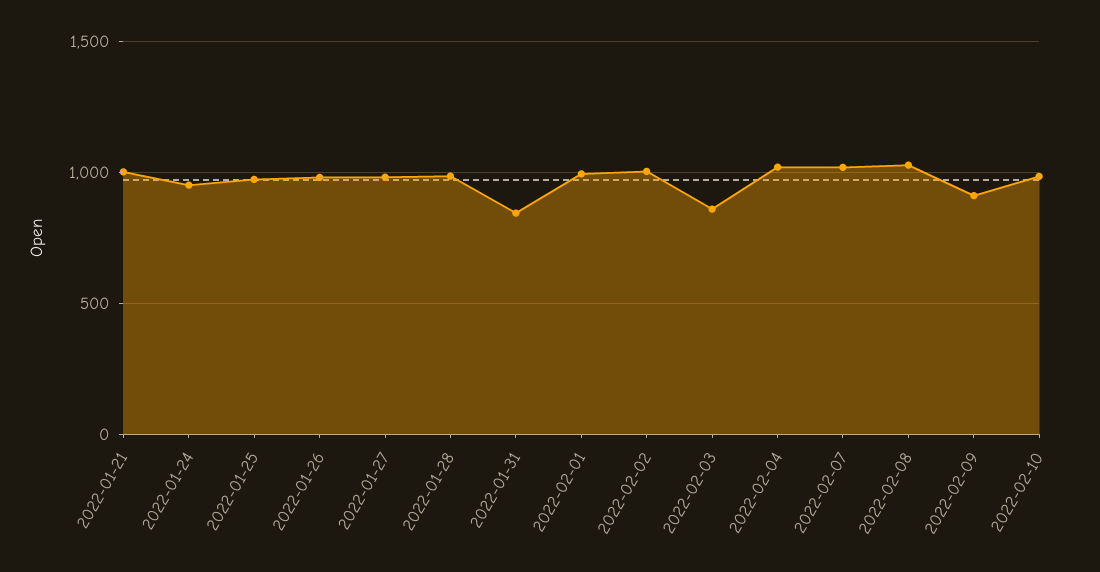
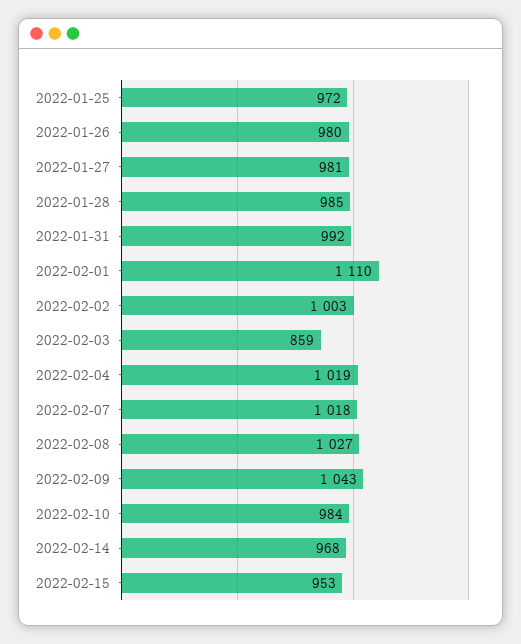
2022-01-21: 1000 -> none
2022-01-24: 950 -> none
2022-01-31: 850 -> 992
2022-02-01: 1000 -> 1110
2022-02-09: 900 -> 1043
2022-02-14: none -> 968
2022-02-15: none -> 953

